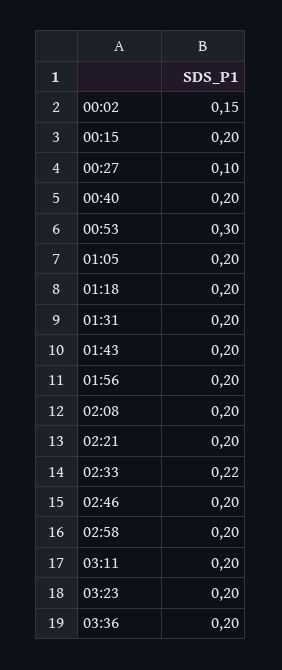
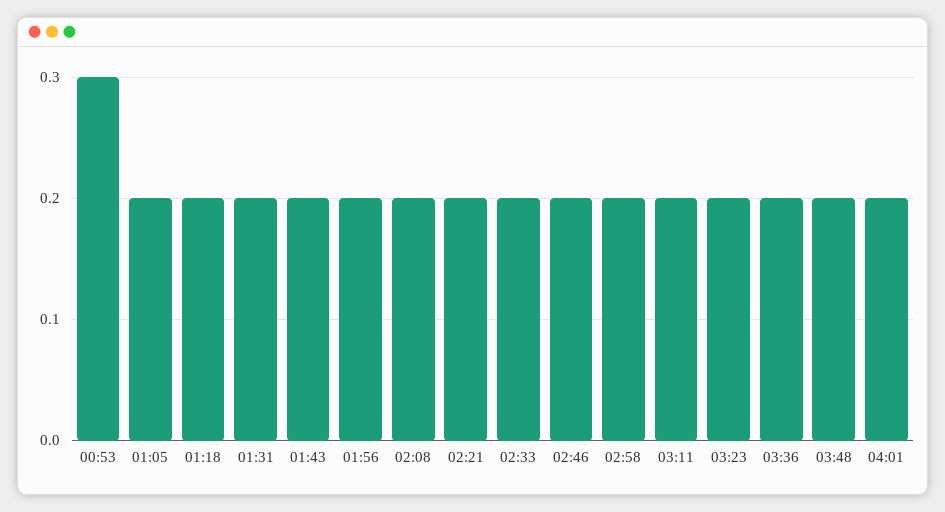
00:02: 0.15 -> none
00:15: 0.2 -> none
00:27: 0.1 -> none
00:40: 0.2 -> none
02:33: 0.22 -> 0.2
03:48: none -> 0.2
04:01: none -> 0.2

